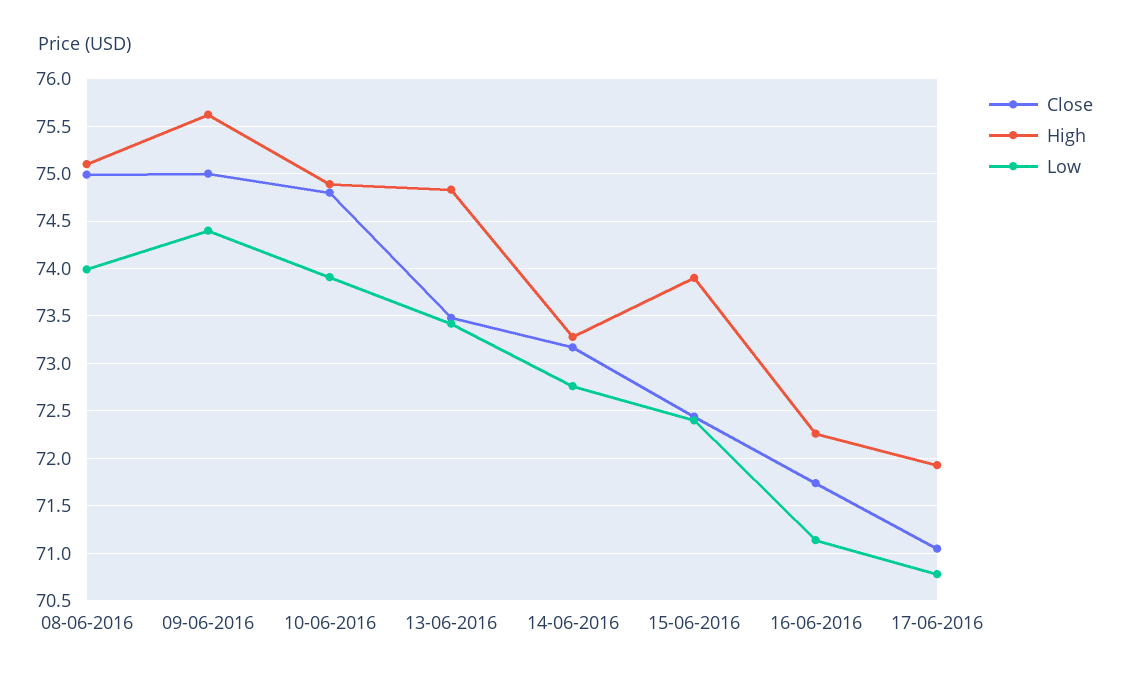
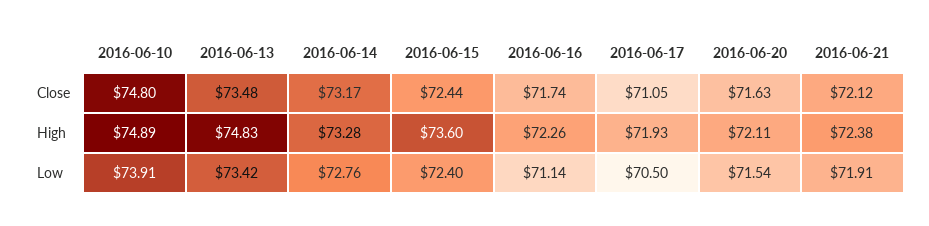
Close, 08-06-2016: 75 -> none
High, 08-06-2016: 75.1 -> none
Low, 08-06-2016: 74 -> none
Close, 09-06-2016: 75 -> none
High, 09-06-2016: 75.6 -> none
Low, 09-06-2016: 74.4 -> none
High, 15-06-2016: 73.9 -> 73.6
Low, 17-06-2016: 70.8 -> 70.5
Close, 2016-06-20: none -> 71.63
Close, 2016-06-21: none -> 72.12
High, 2016-06-20: none -> 72.11
High, 2016-06-21: none -> 72.38
Low, 2016-06-20: none -> 71.54
Low, 2016-06-21: none -> 71.91

